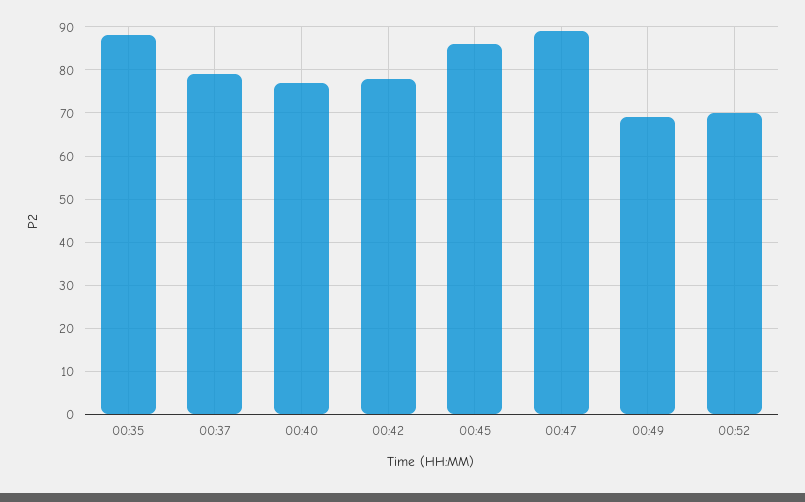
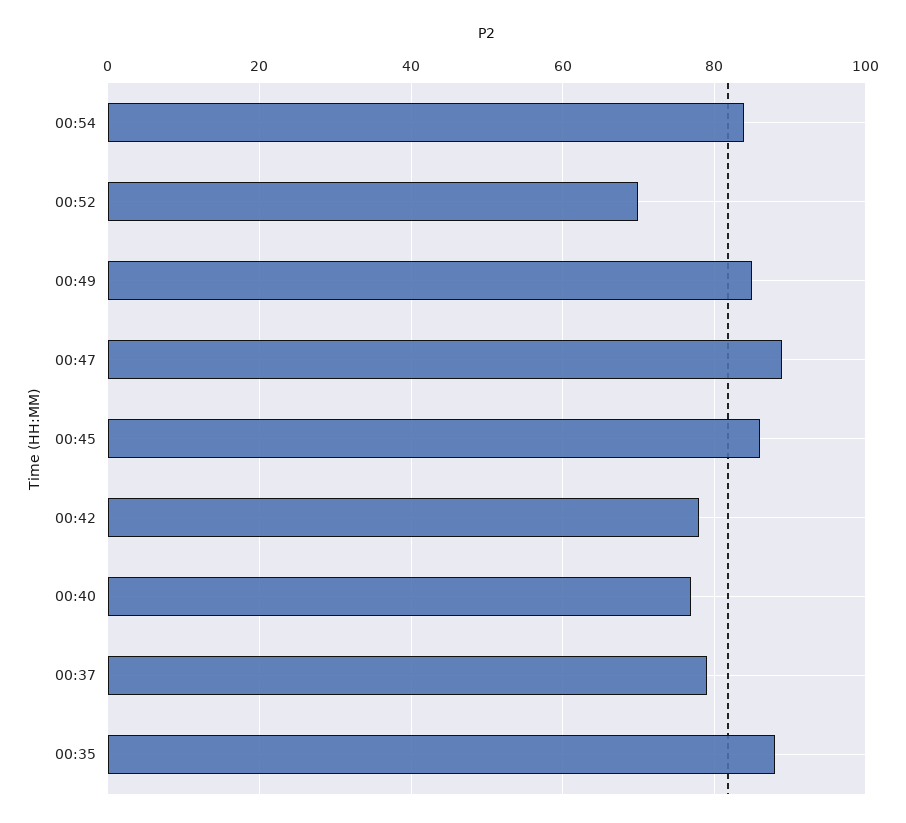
00:49: 70 -> 85
00:54: none -> 85

